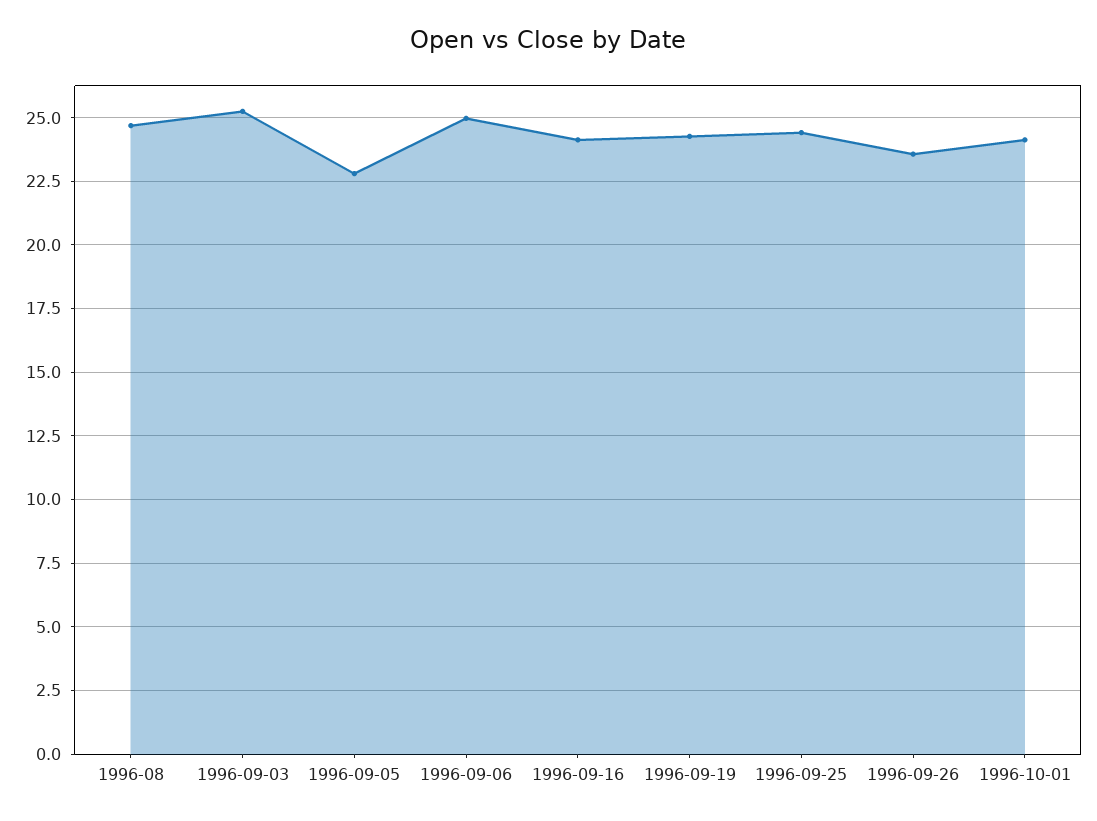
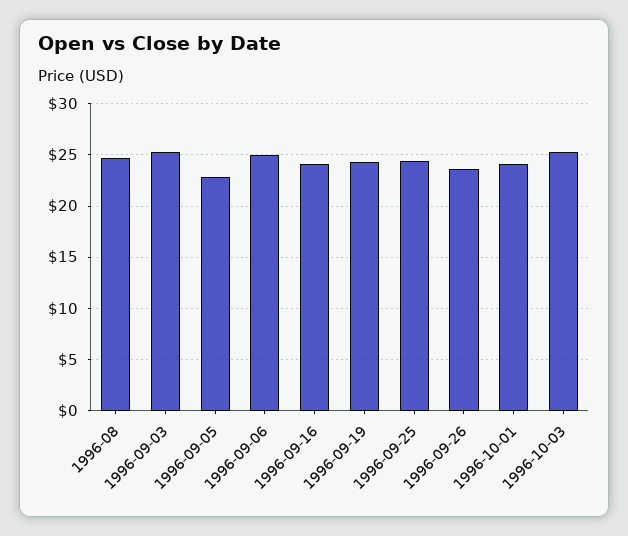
1996-10-03: none -> 25

